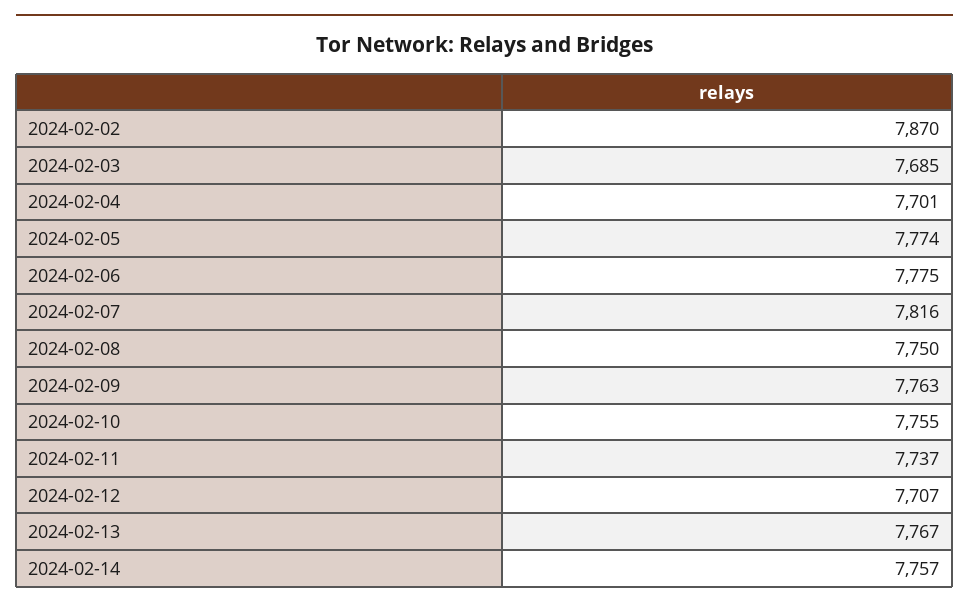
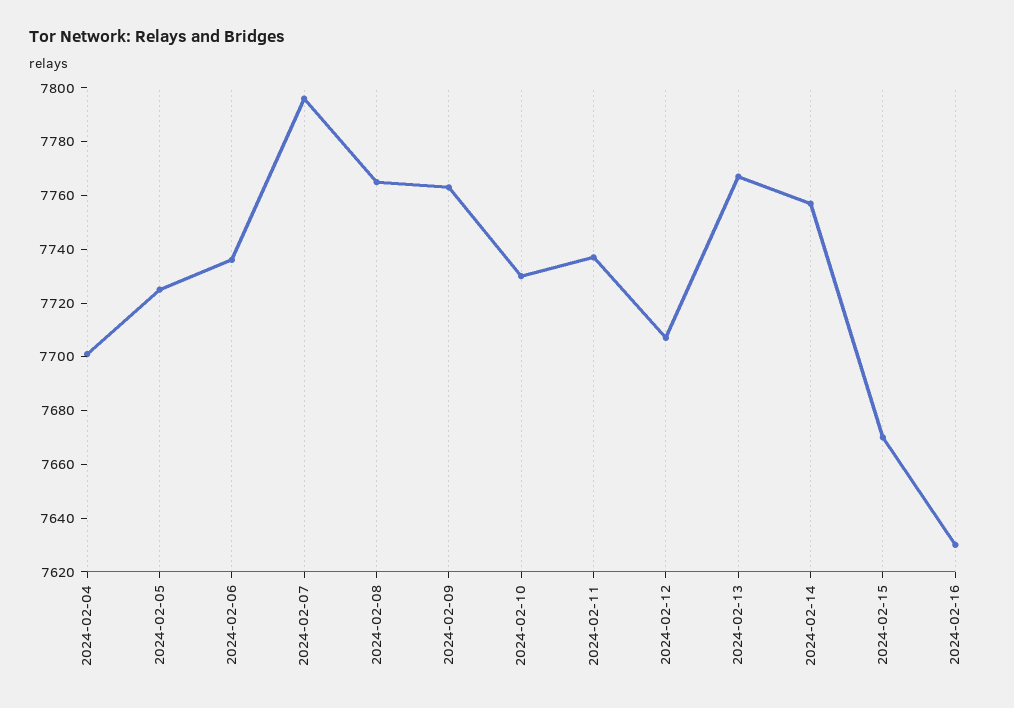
2024-02-02: 7870 -> none
2024-02-03: 7685 -> none
2024-02-05: 7774 -> 7725
2024-02-06: 7775 -> 7735
2024-02-07: 7816 -> 7795
2024-02-08: 7750 -> 7765
2024-02-10: 7755 -> 7730
2024-02-15: none -> 7670
2024-02-16: none -> 7630

